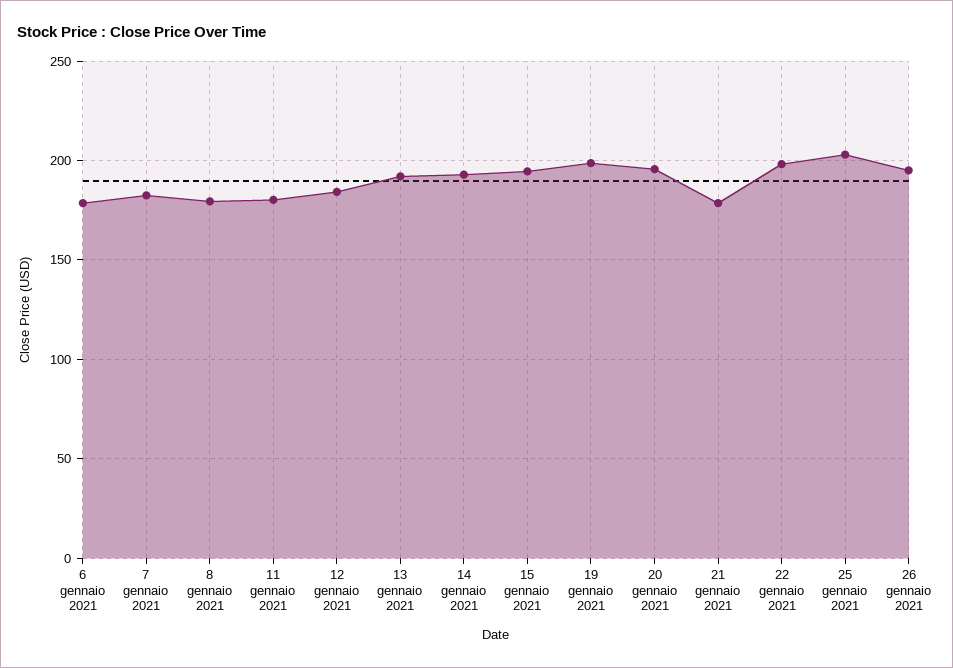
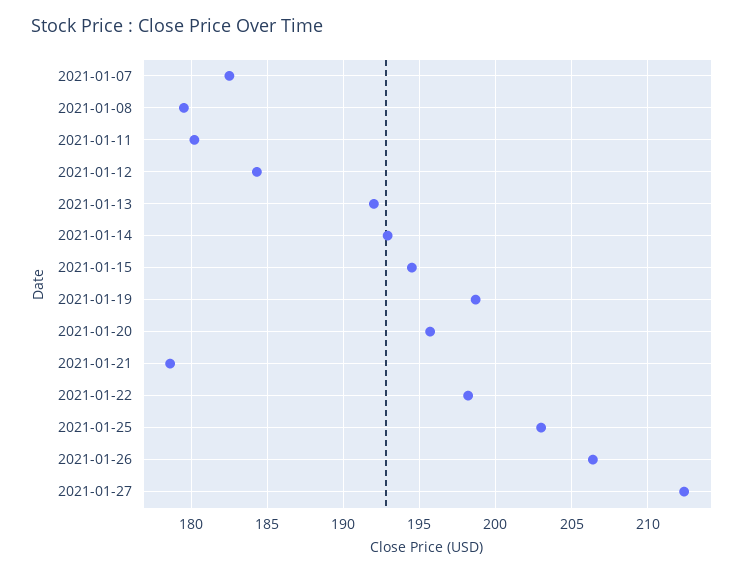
6 gennaio 2021: 180 -> none
26 gennaio 2021: 195 -> 206.5
2021-01-27: none -> 212.5

